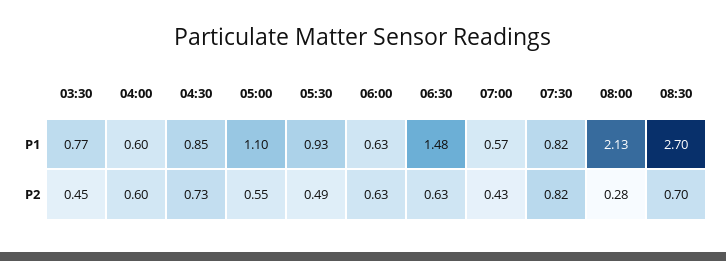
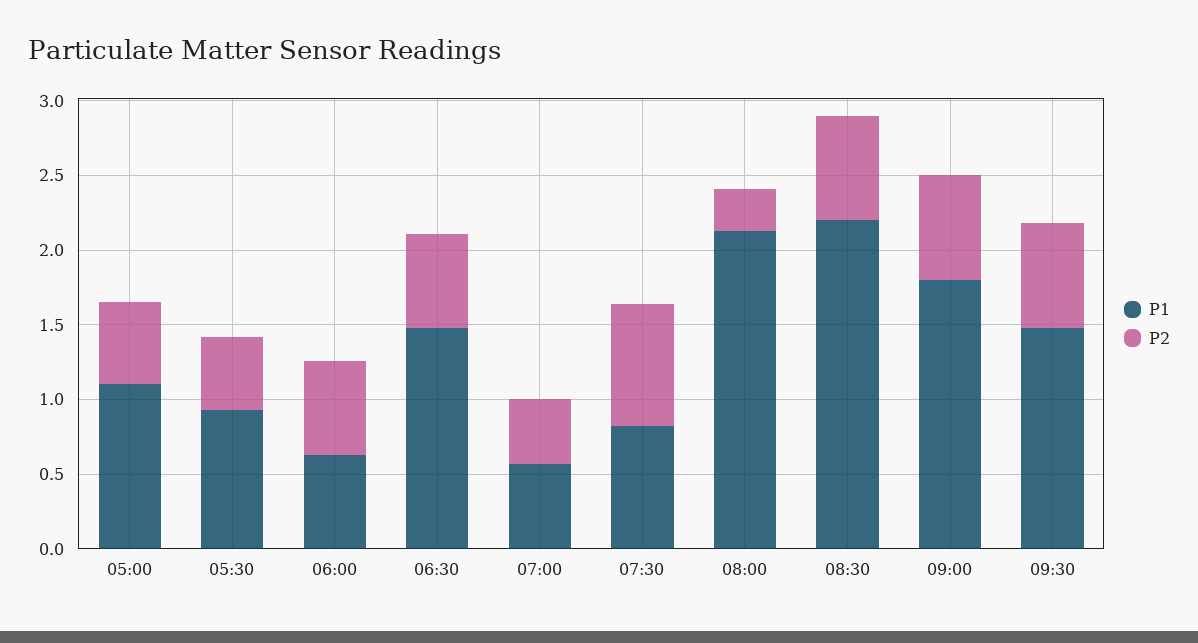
P1, 03:30: 0.77 -> none
P1, 04:00: 0.6 -> none
P1, 04:30: 0.85 -> none
P1, 08:30: 2.7 -> 2.2
P2, 03:30: 0.45 -> none
P2, 04:00: 0.6 -> none
P2, 04:30: 0.73 -> none
P1, 09:00: none -> 1.8
P2, 09:00: none -> 0.7
P1, 09:30: none -> 1.5
P2, 09:30: none -> 0.7

